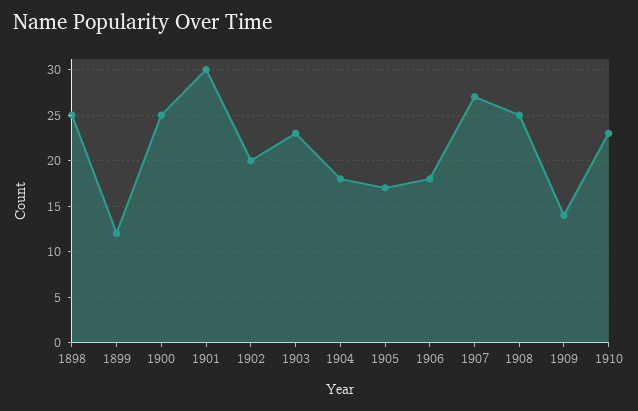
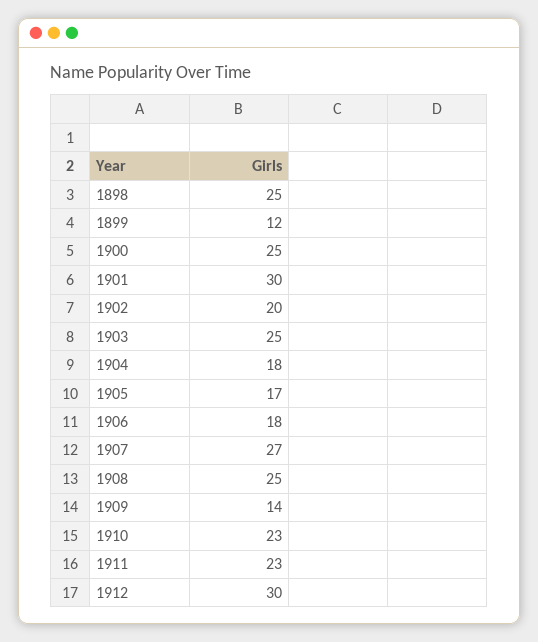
1903: 23 -> 25
1911: none -> 23
1912: none -> 30

